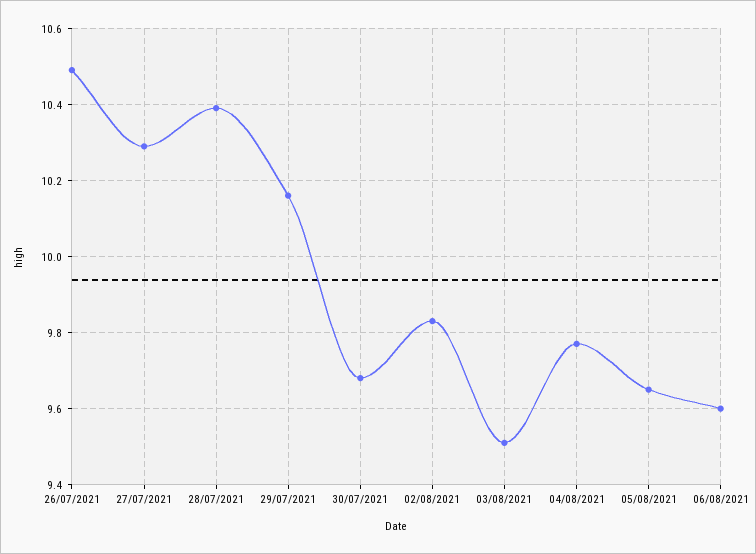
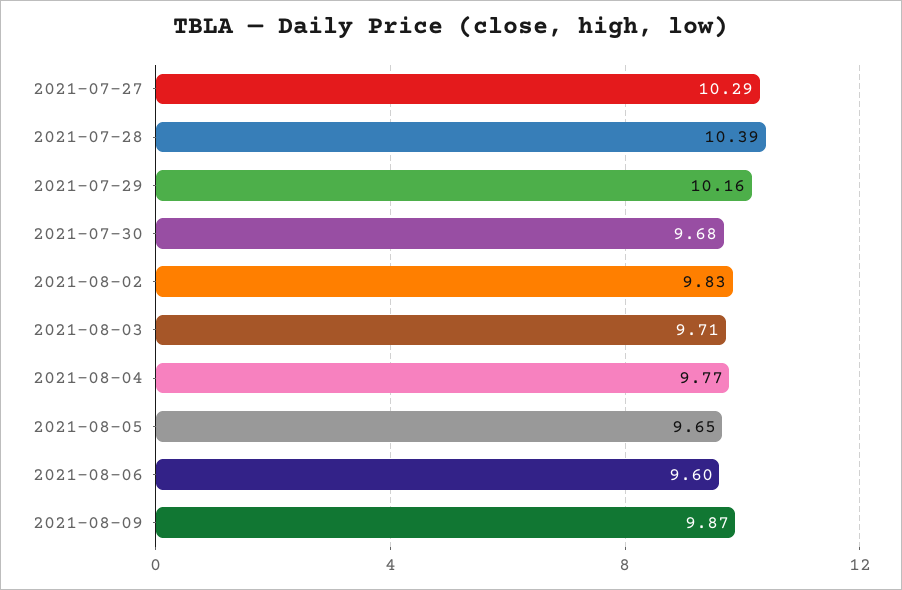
26/07/2021: 10.5 -> none
03/08/2021: 9.5 -> 9.71
2021-08-09: none -> 9.87

